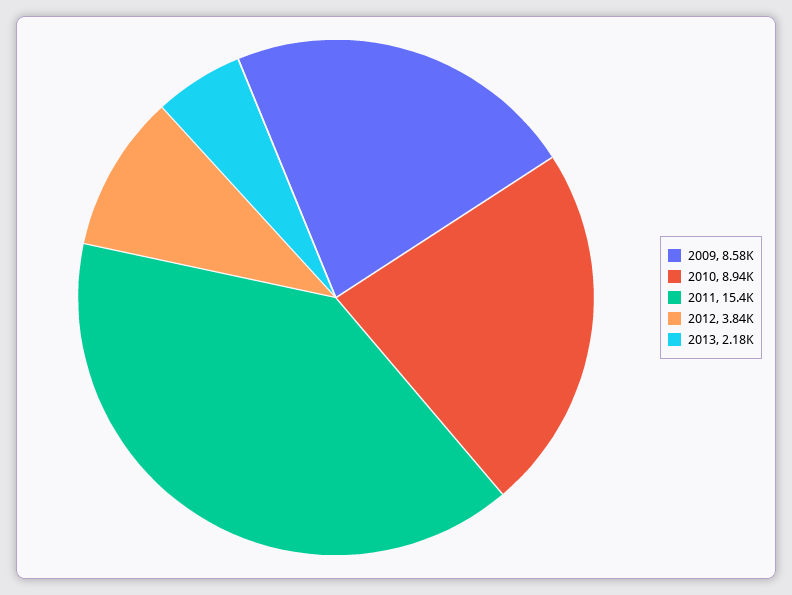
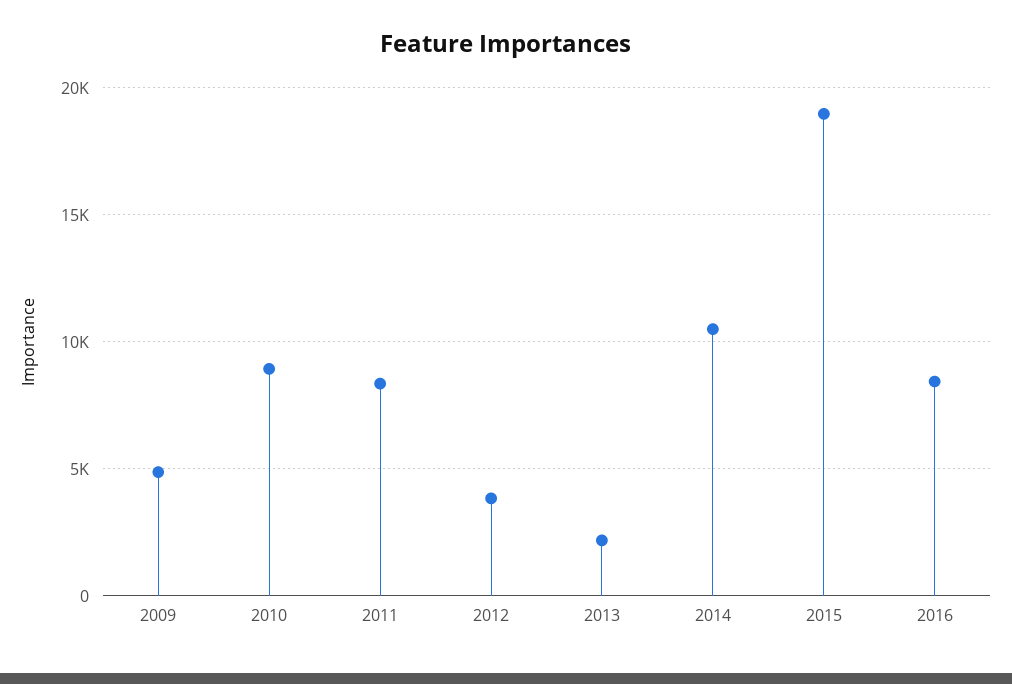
2009: 8580 -> 5000
2011: 15400 -> 8500
2014: none -> 10500
2015: none -> 19000
2016: none -> 8500

